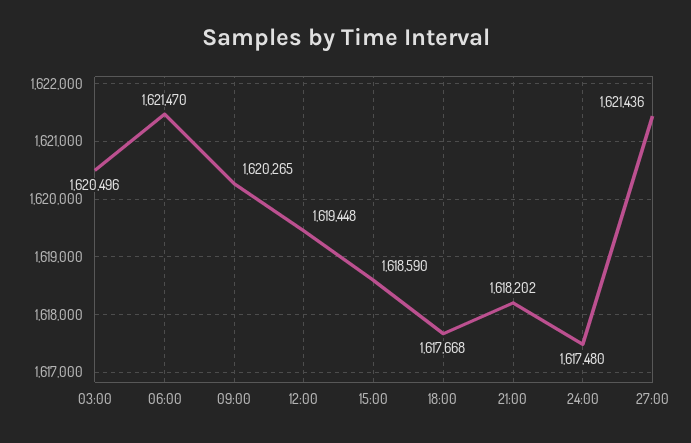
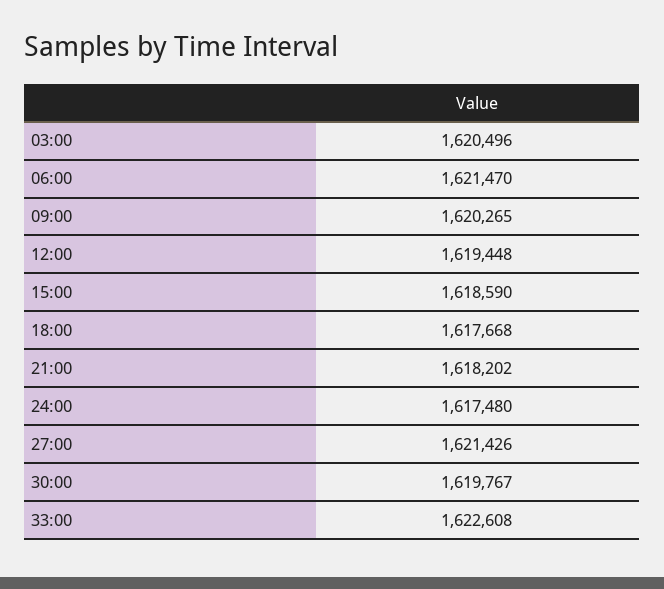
27:00: 1621436 -> 1621426
30:00: none -> 1619767
33:00: none -> 1622608

